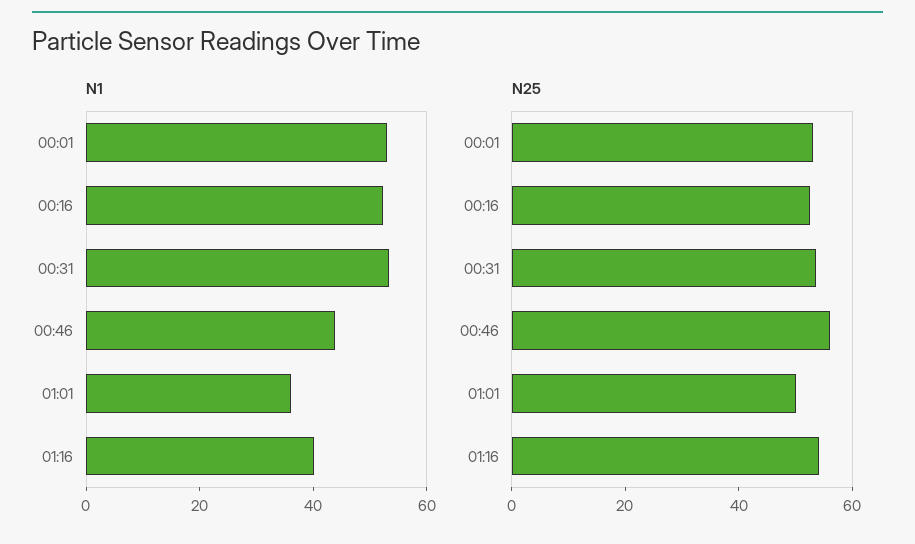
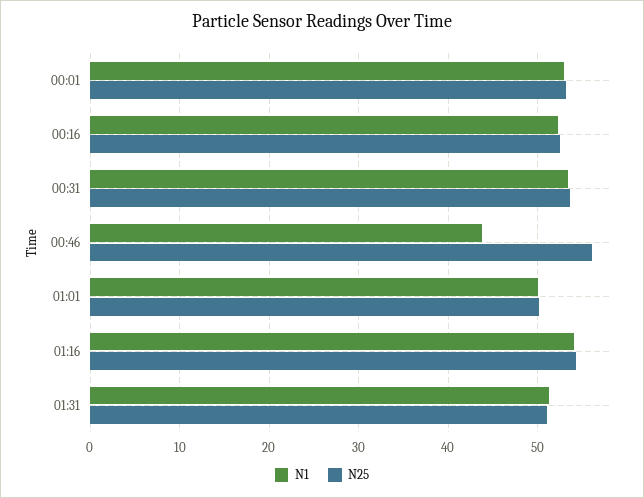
N1, 01:01: 35 -> 50
N1, 01:16: 40 -> 54
N1, 01:31: none -> 51
N25, 01:31: none -> 51

